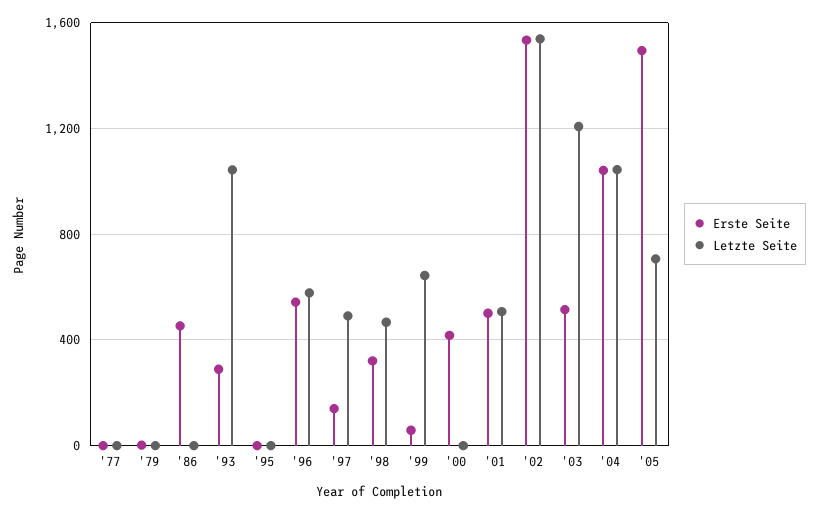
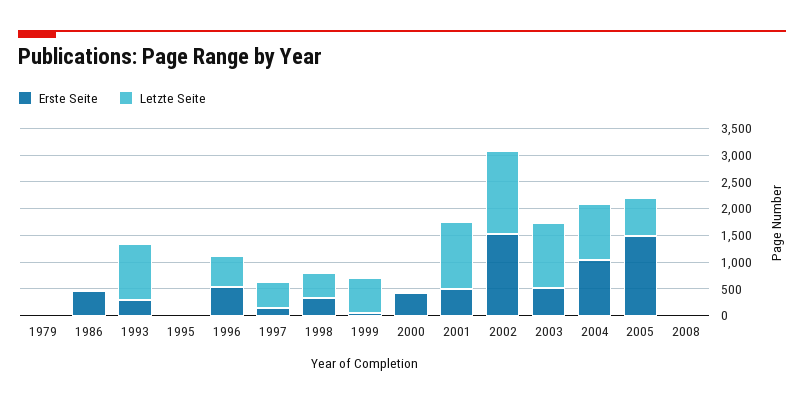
Erste Seite, '77: 0 -> none
Letzte Seite, '77: 0 -> none
Letzte Seite, '01: 500 -> 1250
Erste Seite, 2008: none -> 0
Letzte Seite, 2008: none -> 0

